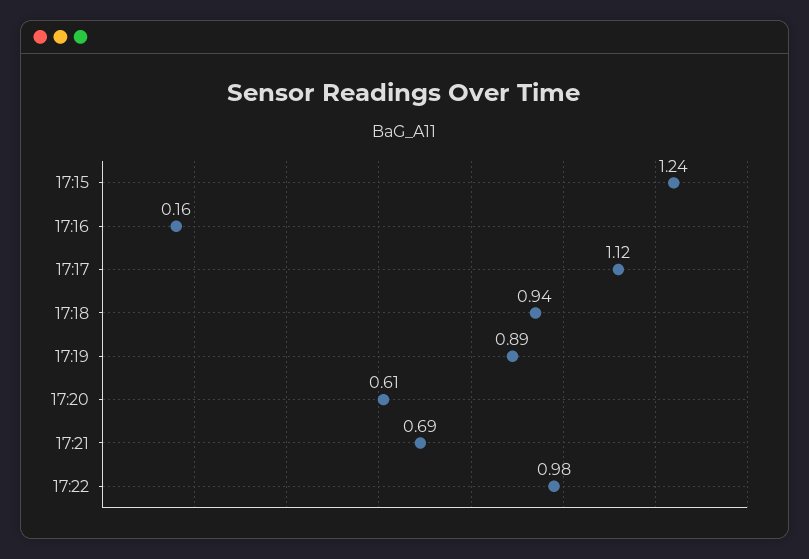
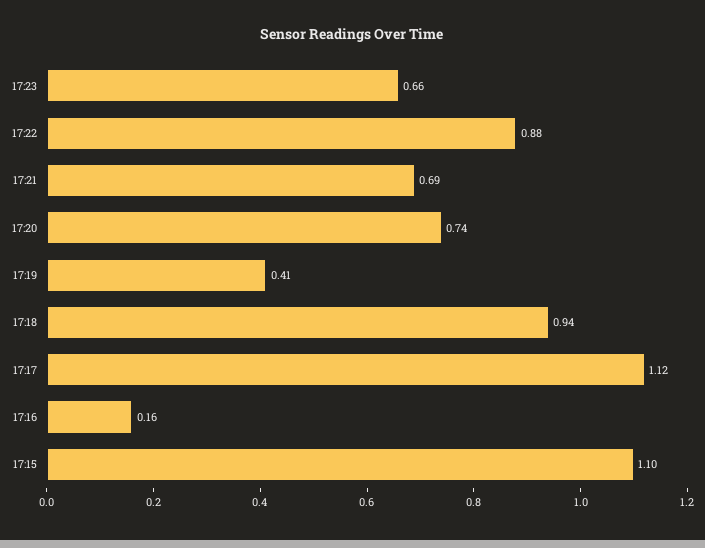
17:15: 1.24 -> 1.1
17:19: 0.89 -> 0.41
17:20: 0.61 -> 0.74
17:22: 0.98 -> 0.88
17:23: none -> 0.66

